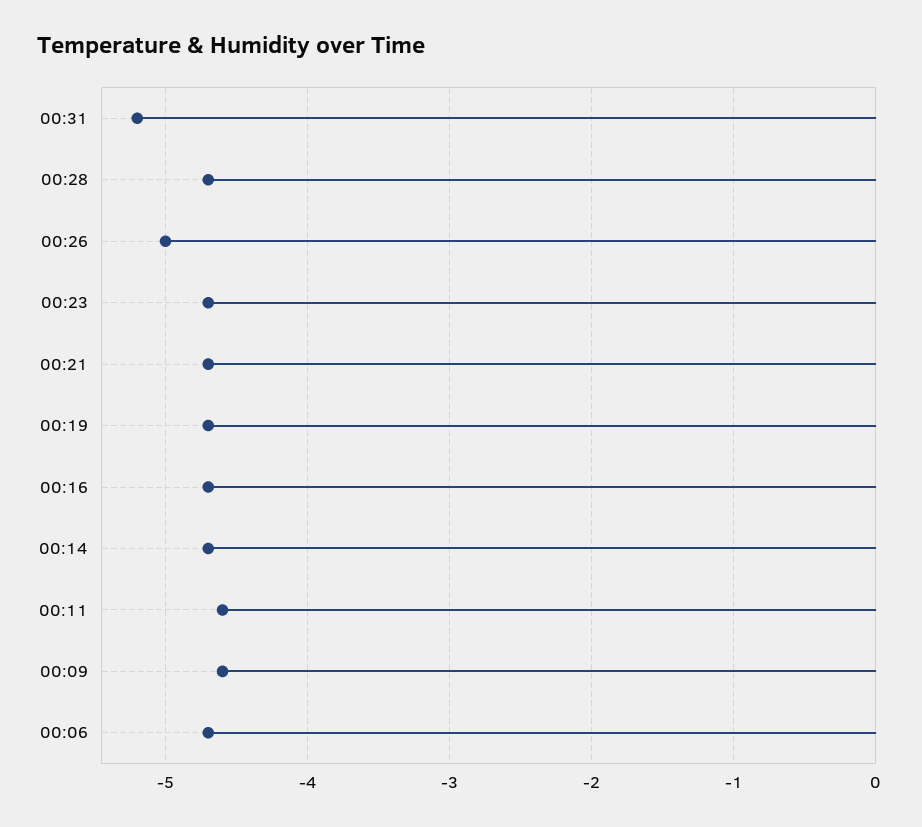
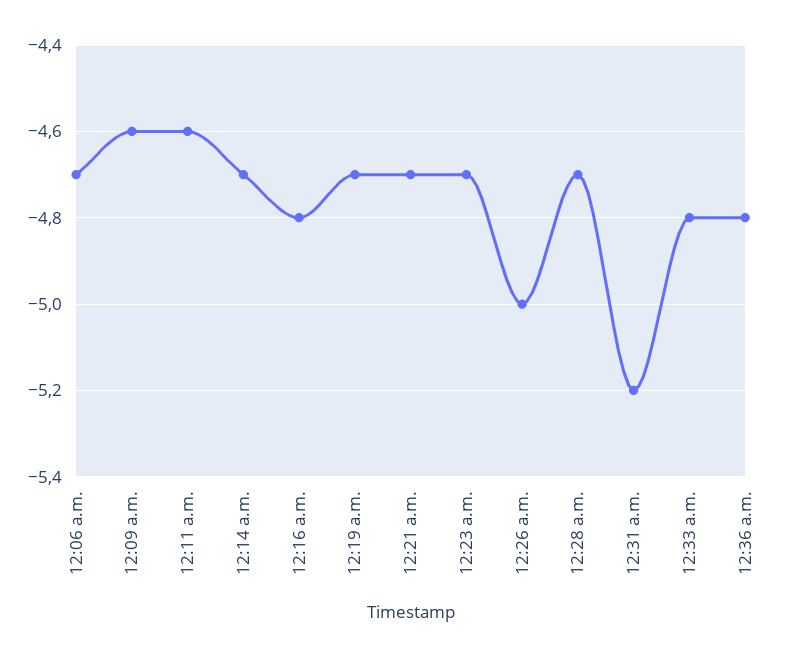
00:16: -4.7 -> -4.8
12:33 a.m.: none -> -4.8
12:36 a.m.: none -> -4.8

